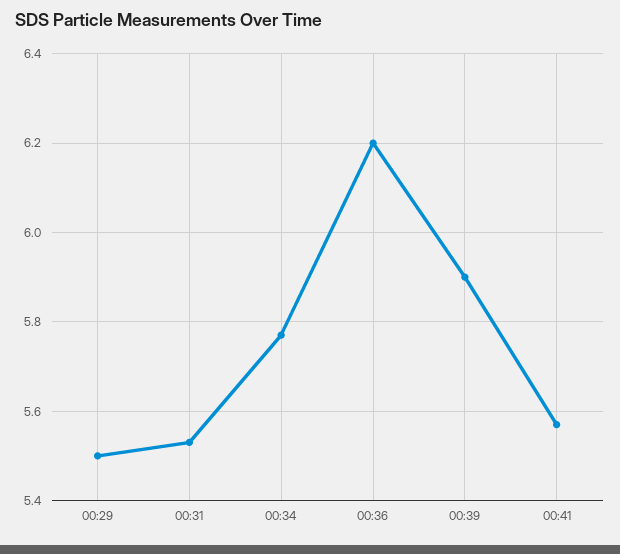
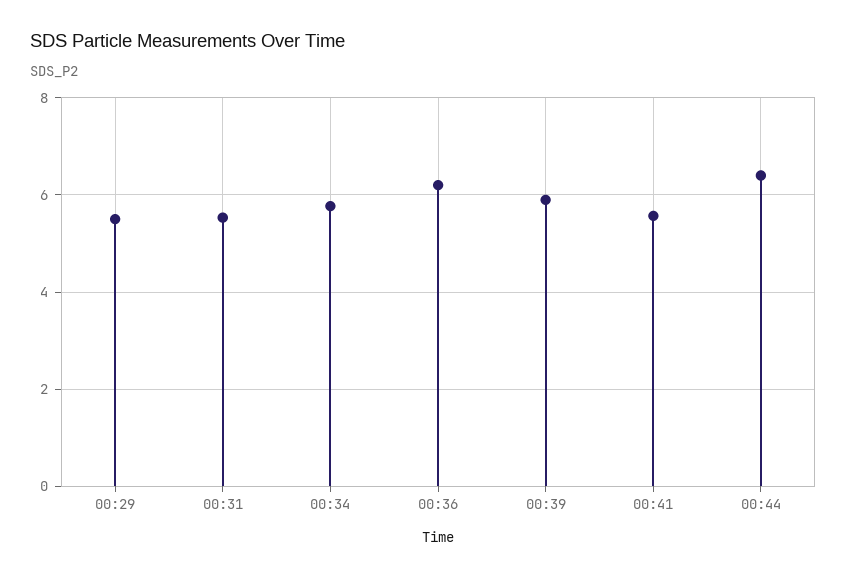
00:44: none -> 6.4

